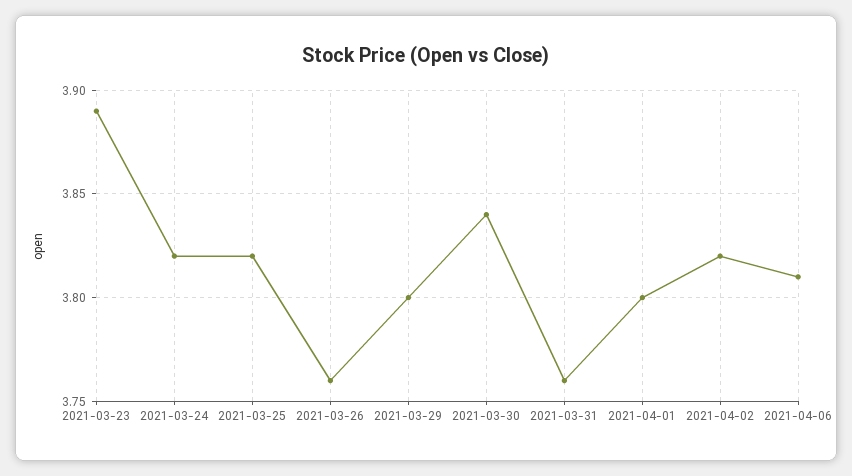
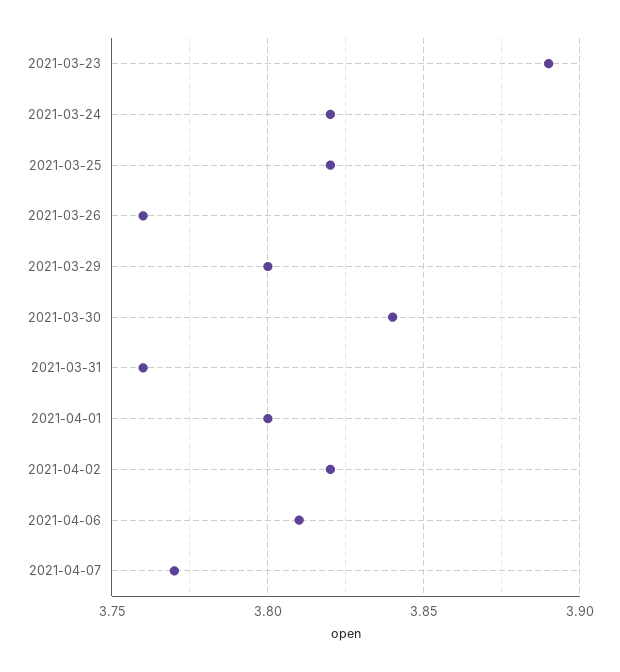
2021-04-07: none -> 3.77

